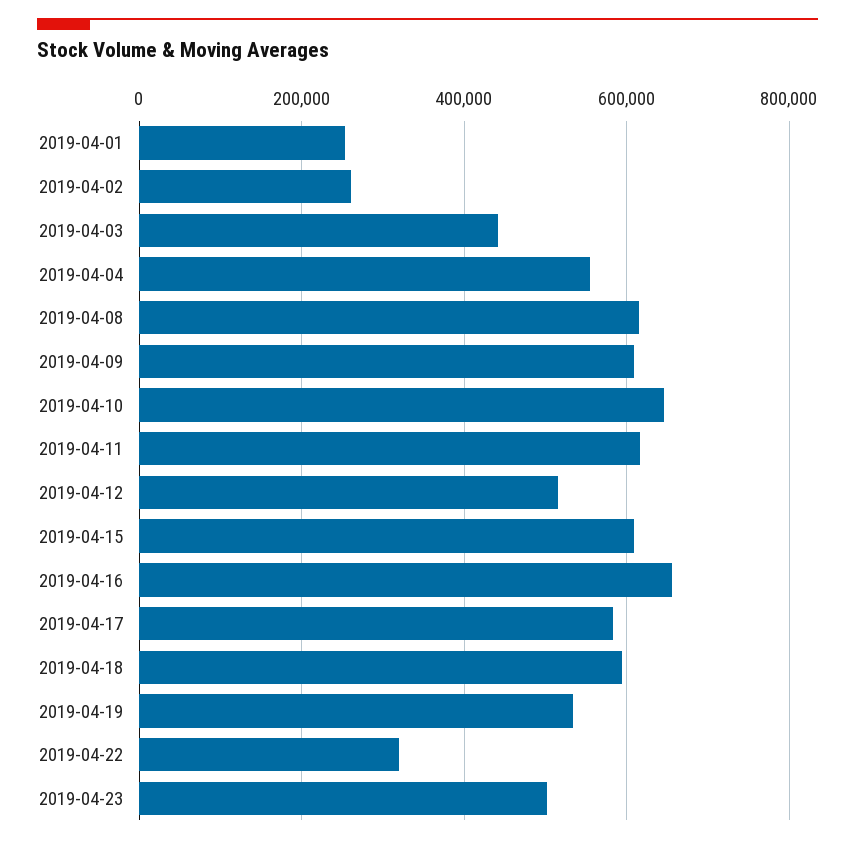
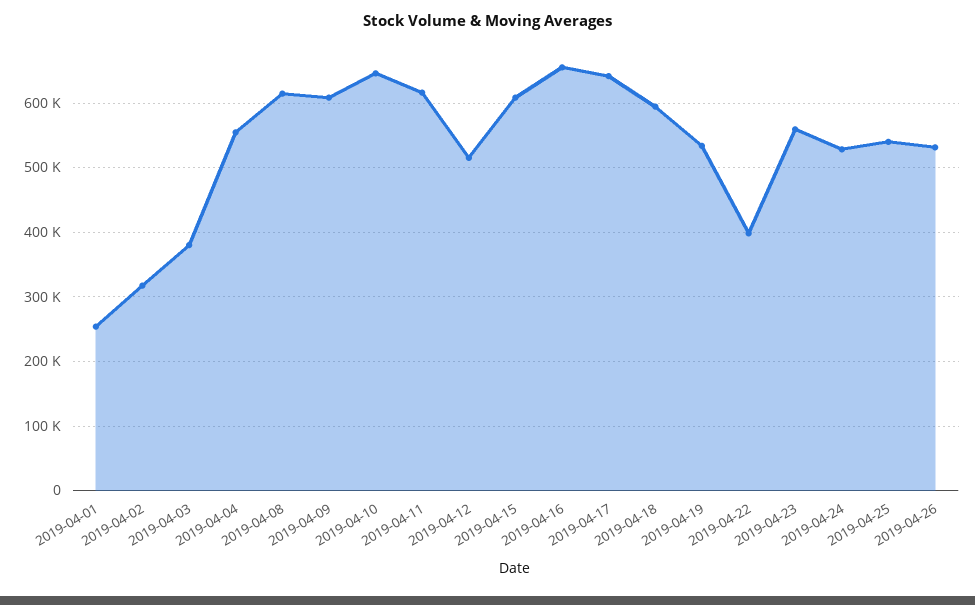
2019-04-02: 260000 -> 320000
2019-04-03: 440000 -> 380000
2019-04-17: 580000 -> 640000
2019-04-22: 320000 -> 400000
2019-04-23: 500000 -> 560000
2019-04-24: none -> 530000
2019-04-25: none -> 540000
2019-04-26: none -> 530000

